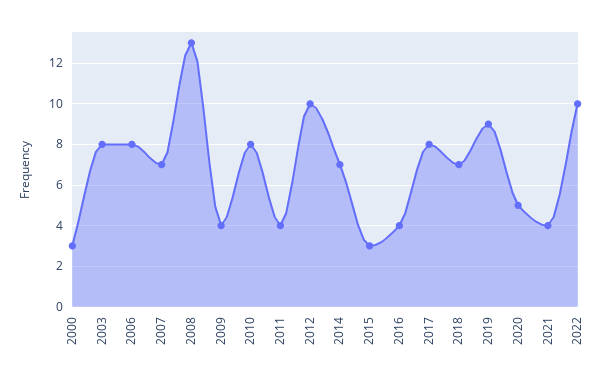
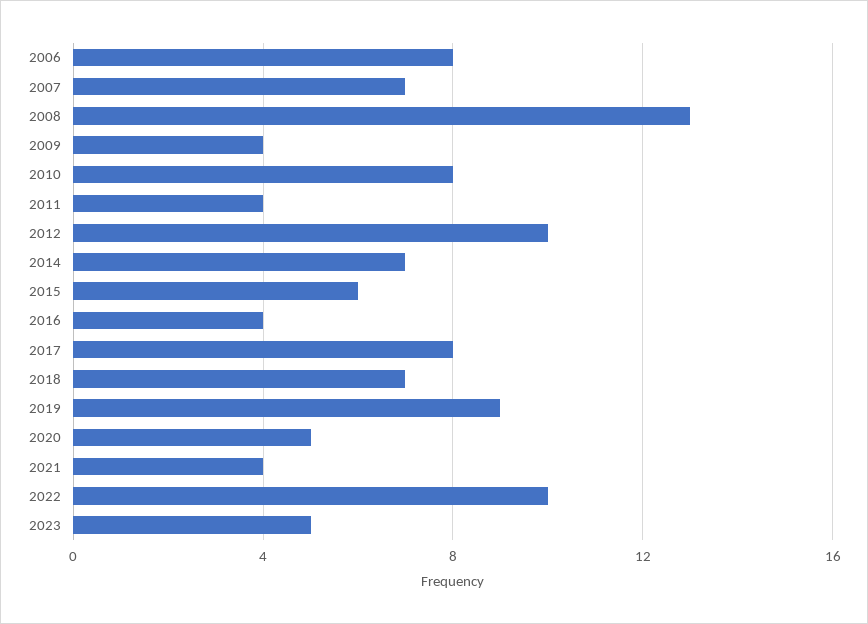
2000: 3 -> none
2003: 8 -> none
2015: 3 -> 6
2023: none -> 5

